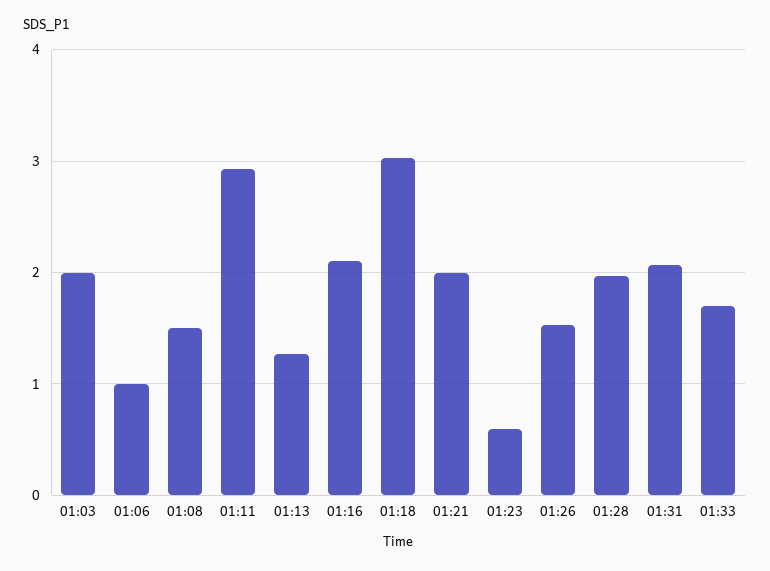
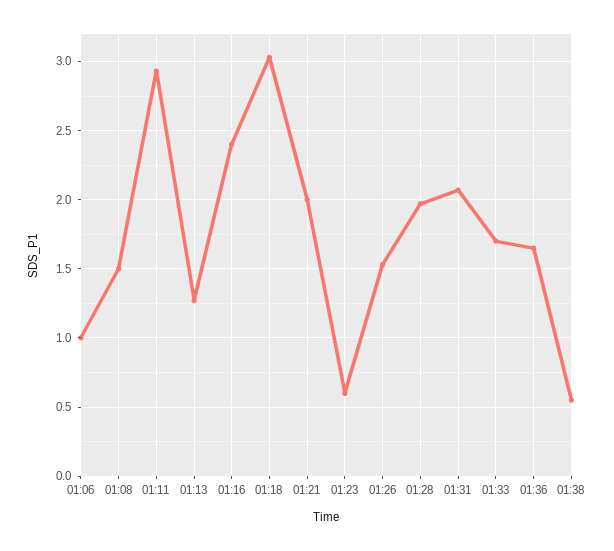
01:03: 2 -> none
01:16: 2.1 -> 2.4
01:36: none -> 1.65
01:38: none -> 0.55

